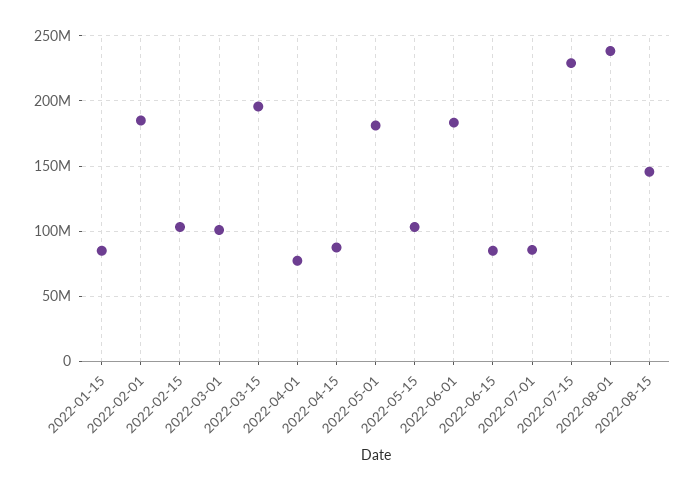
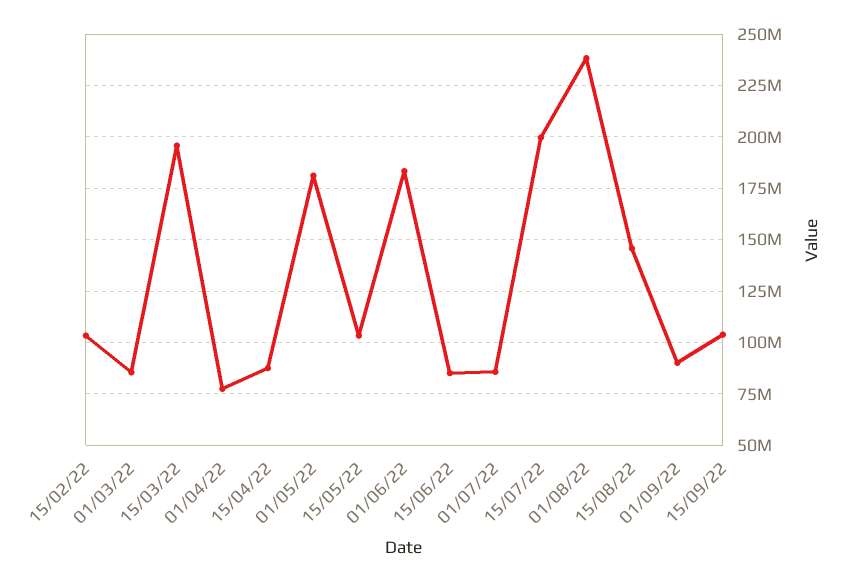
2022-01-15: 85000000 -> none
2022-02-01: 185000000 -> none
2022-03-01: 100000000 -> 85000000
2022-07-15: 230000000 -> 200000000
01/09/22: none -> 90000000
15/09/22: none -> 105000000

